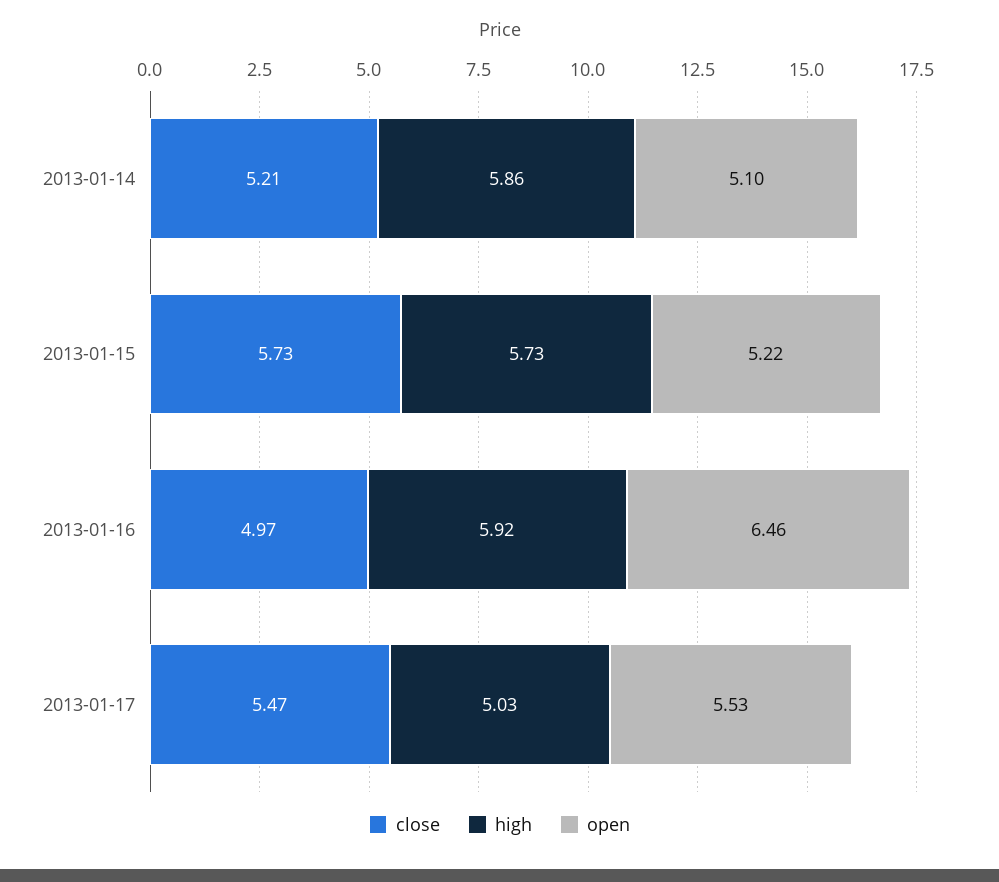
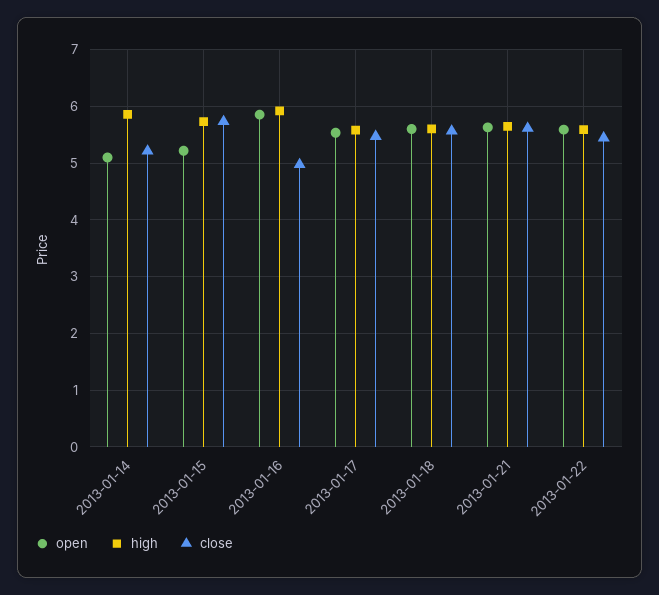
open, 2013-01-16: 6.46 -> 5.8
high, 2013-01-17: 5.03 -> 5.6
open, 2013-01-18: none -> 5.6
high, 2013-01-18: none -> 5.6
close, 2013-01-18: none -> 5.6
open, 2013-01-21: none -> 5.6
high, 2013-01-21: none -> 5.6
close, 2013-01-21: none -> 5.6
open, 2013-01-22: none -> 5.6
high, 2013-01-22: none -> 5.6
close, 2013-01-22: none -> 5.4

